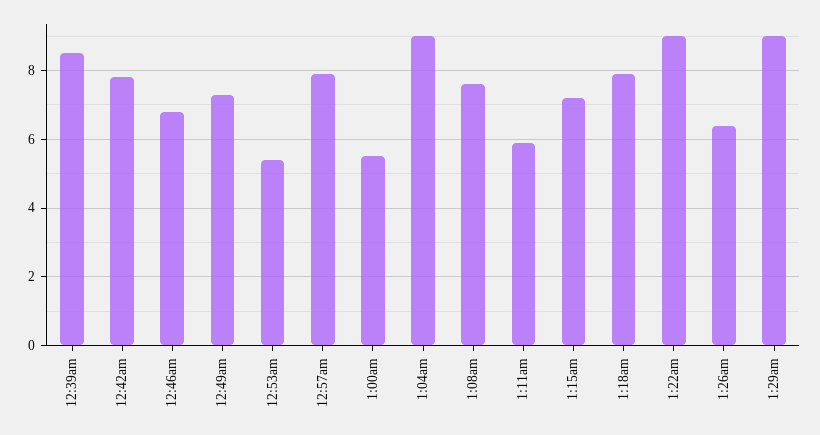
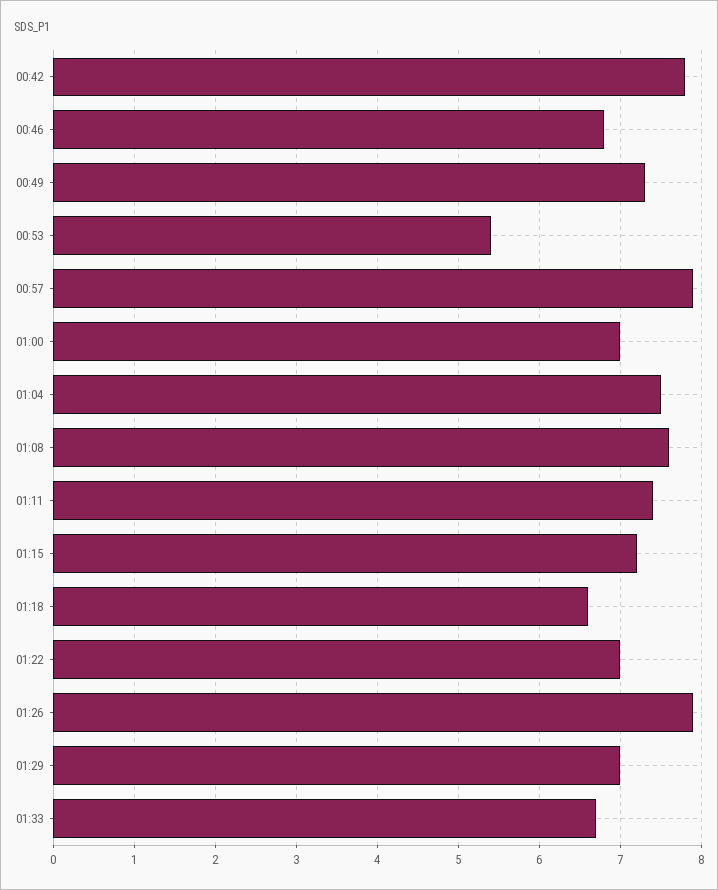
12:39am: 8.5 -> none
1:00am: 5.5 -> 7
1:04am: 9 -> 7.5
1:11am: 6 -> 7.4
1:18am: 8 -> 6.6
1:22am: 9 -> 7
1:26am: 6.5 -> 7.9
1:29am: 9 -> 7
01:33: none -> 6.7

